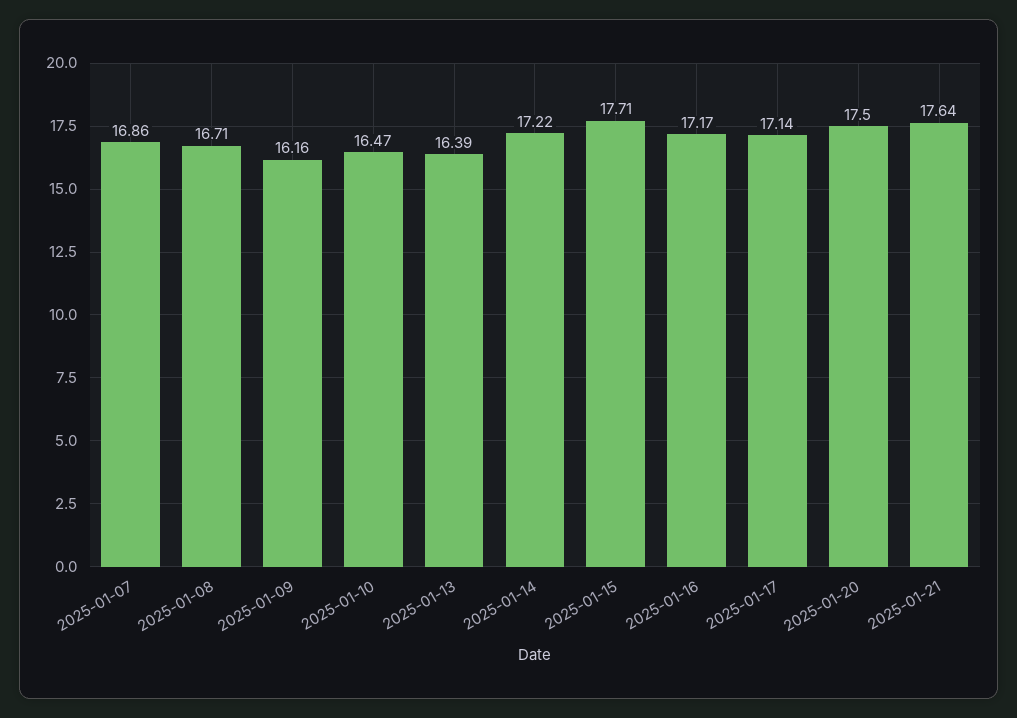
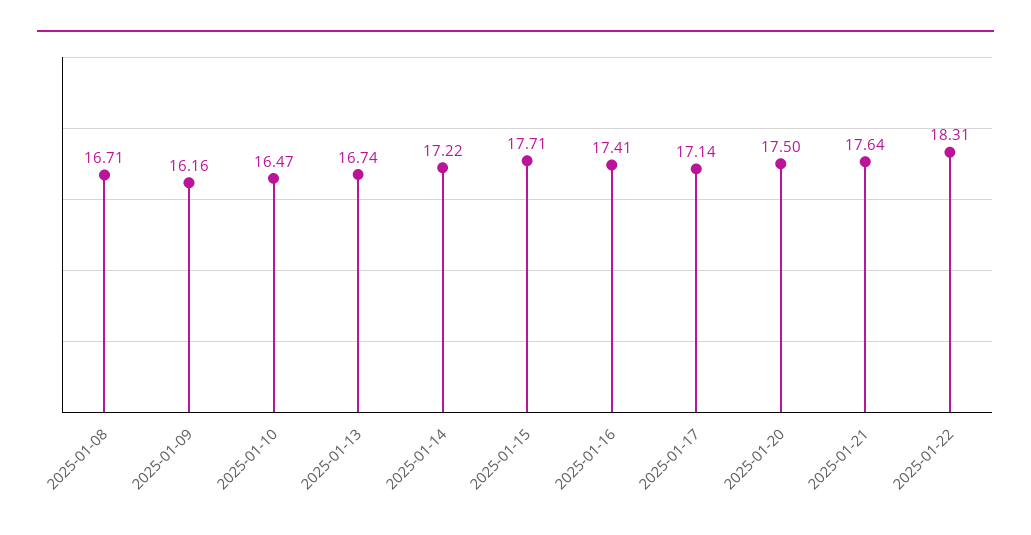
2025-01-07: 16.86 -> none
2025-01-13: 16.39 -> 16.74
2025-01-16: 17.17 -> 17.41
2025-01-22: none -> 18.31

